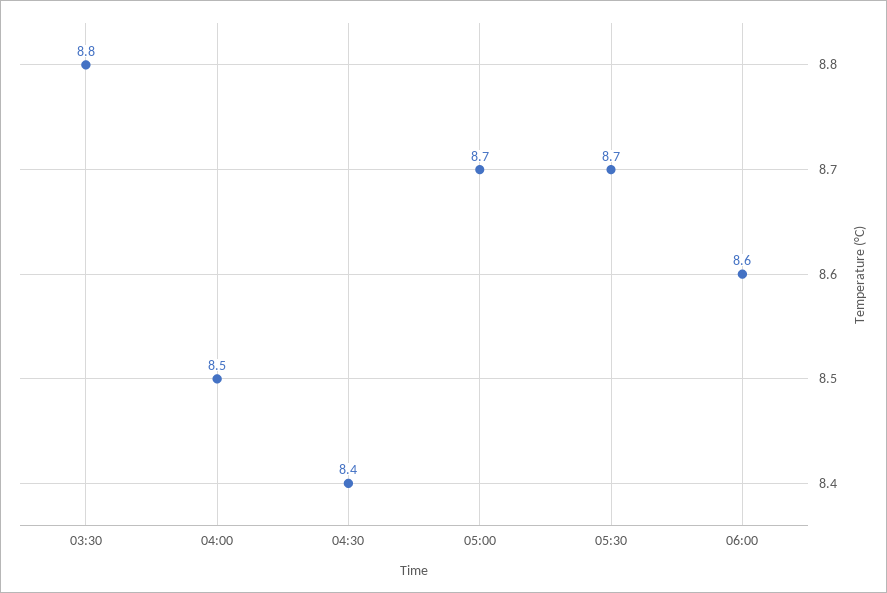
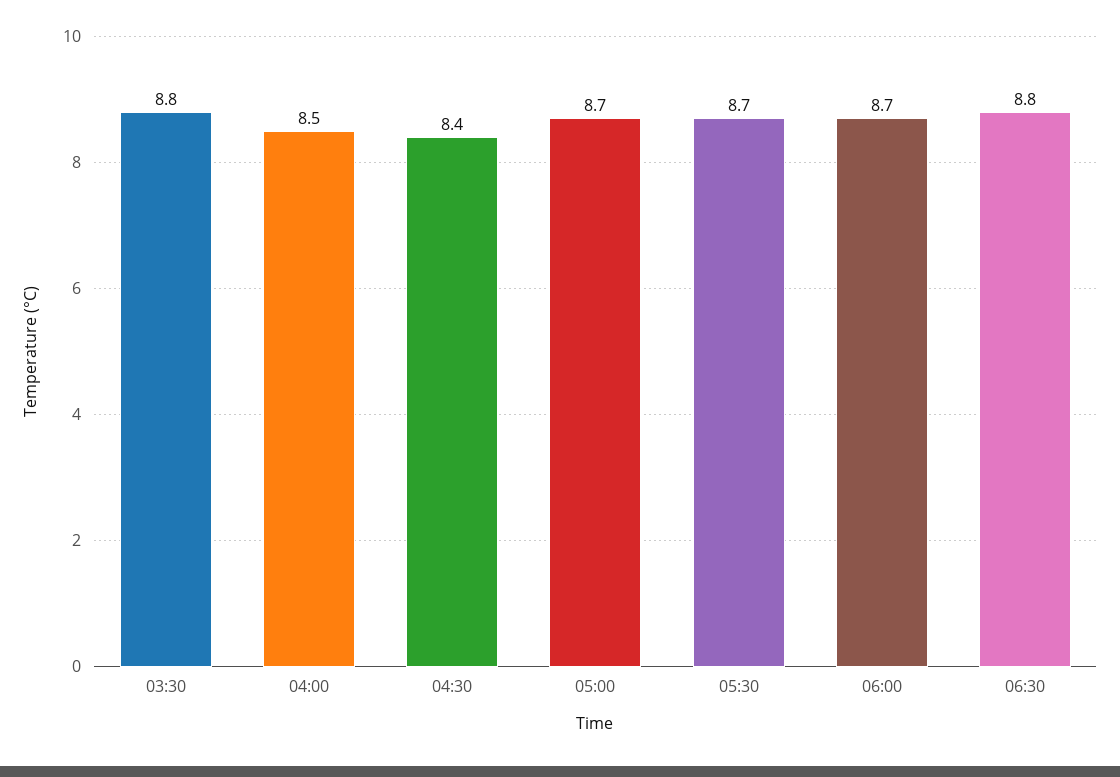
06:00: 8.6 -> 8.7
06:30: none -> 8.8

